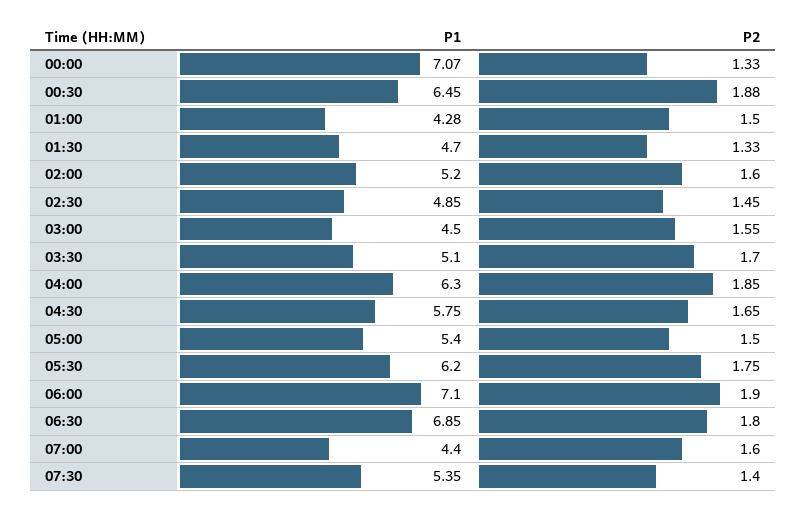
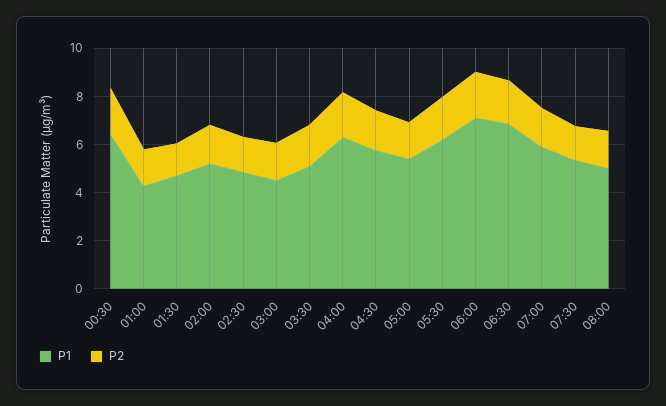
P1, 00:00: 7.07 -> none
P2, 00:00: 1.33 -> none
P1, 07:00: 4.4 -> 6
P1, 08:00: none -> 5
P2, 08:00: none -> 1.5

